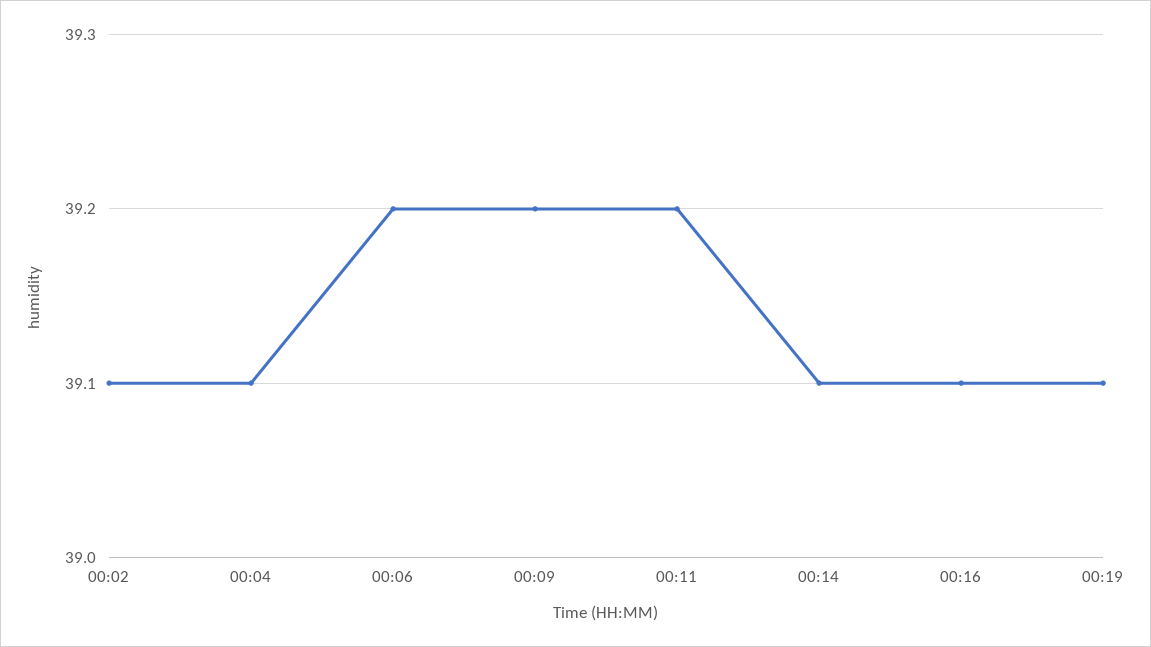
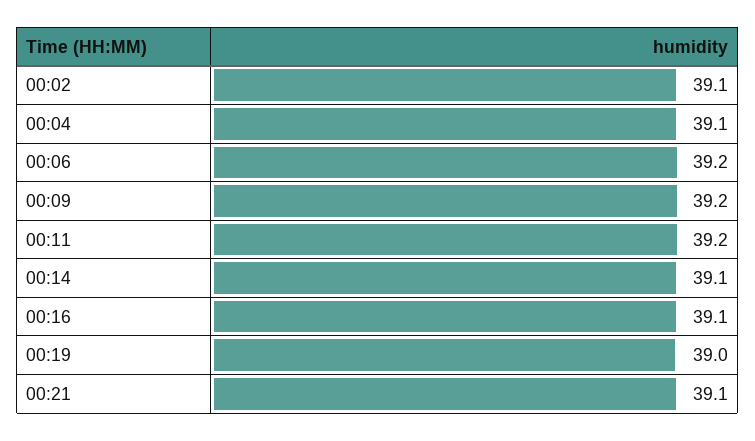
00:19: 39.1 -> 39
00:21: none -> 39.1

